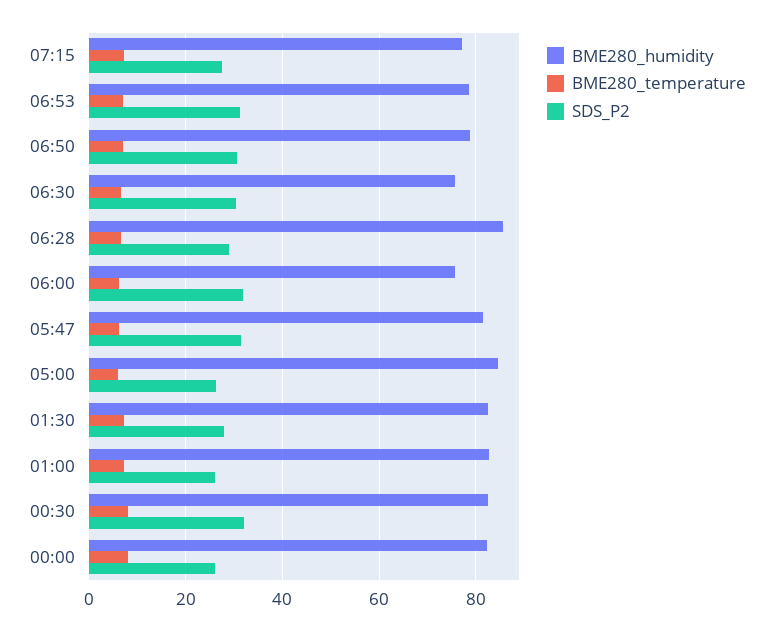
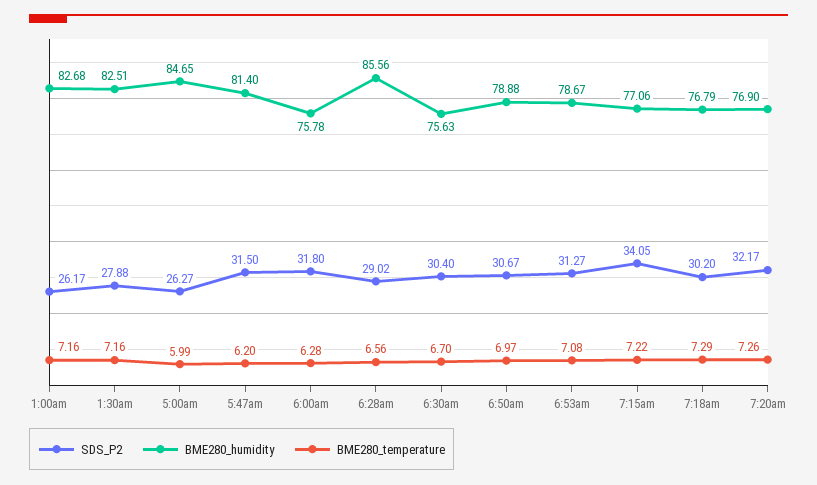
SDS_P2, 07:15: 28 -> 34.05
BME280_humidity, 00:30: 82 -> none
BME280_temperature, 00:30: 8 -> none
SDS_P2, 00:30: 32 -> none
BME280_humidity, 00:00: 82 -> none
BME280_temperature, 00:00: 8 -> none
SDS_P2, 00:00: 26 -> none
SDS_P2, 7:18am: none -> 30.2
BME280_humidity, 7:18am: none -> 76.79
BME280_temperature, 7:18am: none -> 7.29
SDS_P2, 7:20am: none -> 32.17
BME280_humidity, 7:20am: none -> 76.9
BME280_temperature, 7:20am: none -> 7.26

